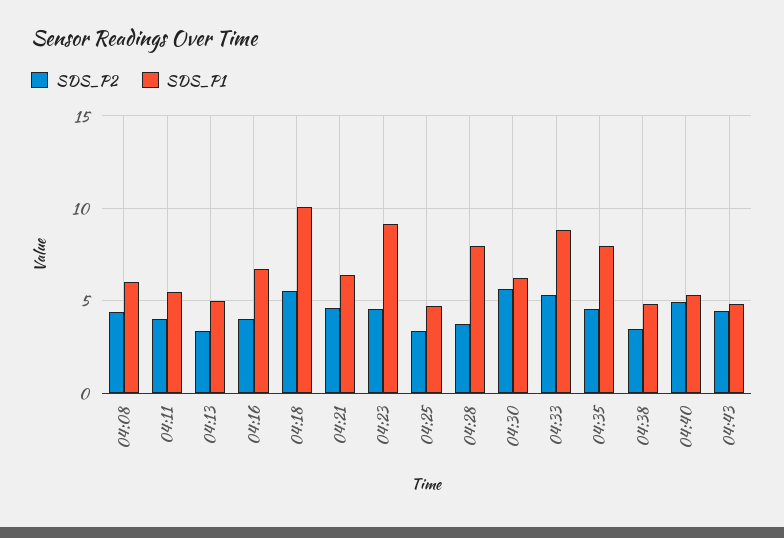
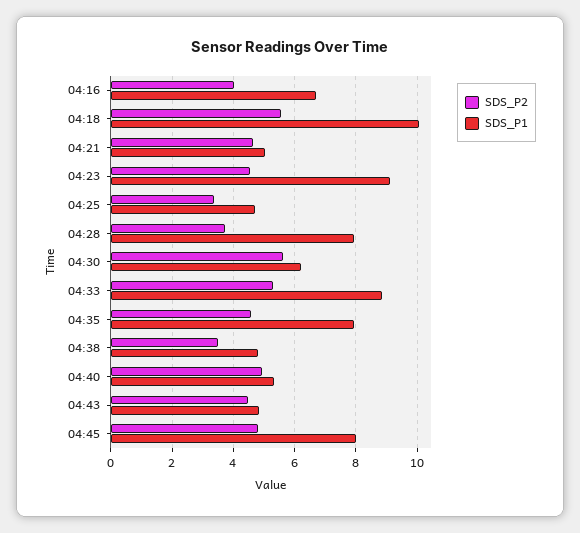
SDS_P2, 04:08: 4.5 -> none
SDS_P1, 04:08: 6 -> none
SDS_P2, 04:11: 4 -> none
SDS_P1, 04:11: 5.5 -> none
SDS_P2, 04:13: 3.5 -> none
SDS_P1, 04:13: 5 -> none
SDS_P1, 04:21: 6.5 -> 5
SDS_P2, 04:45: none -> 4.8
SDS_P1, 04:45: none -> 8

